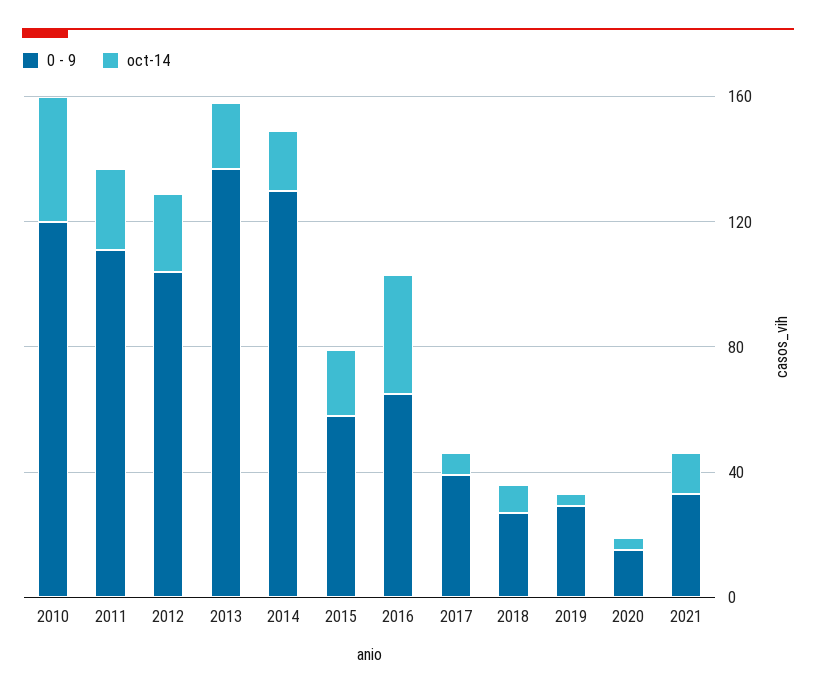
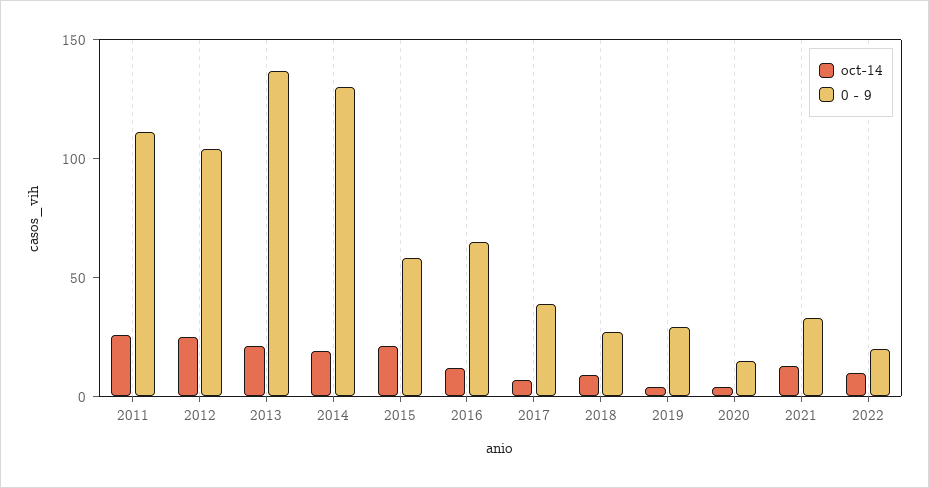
0 - 9, 2010: 120 -> none
oct-14, 2010: 40 -> none
oct-14, 2016: 40 -> 10
oct-14, 2022: none -> 10
0 - 9, 2022: none -> 20

